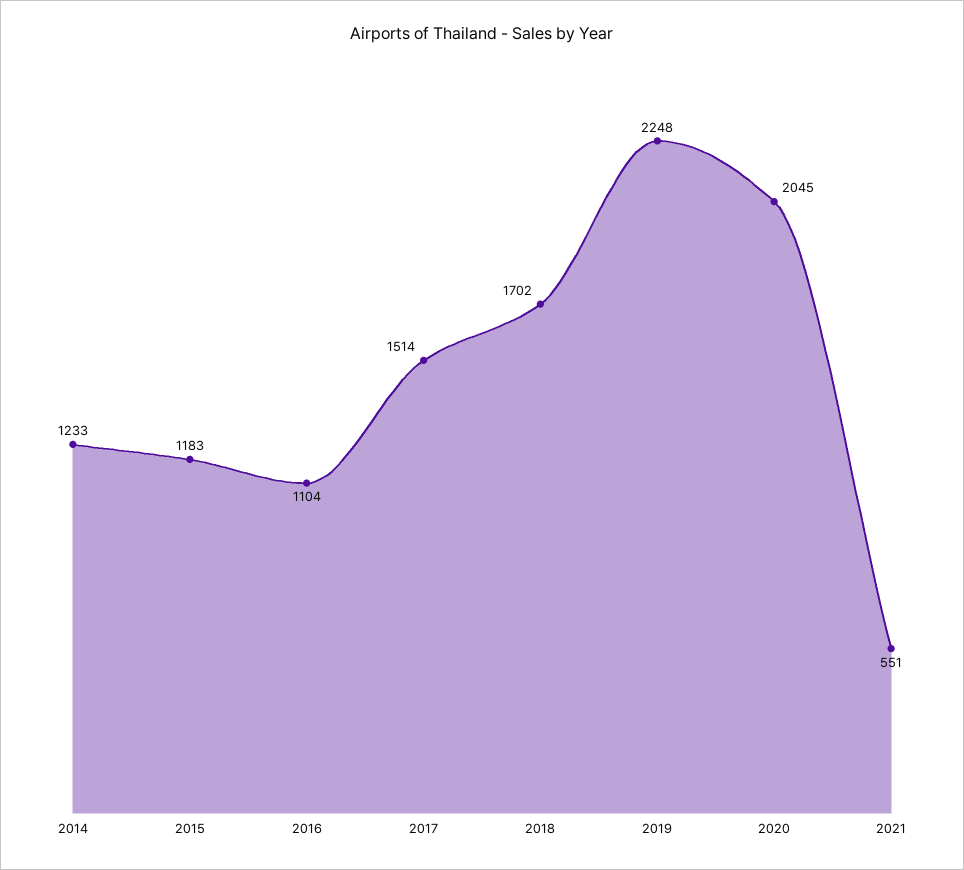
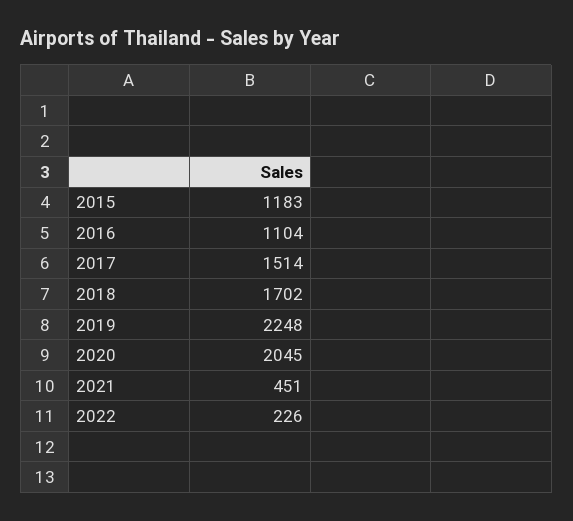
2014: 1233 -> none
2021: 551 -> 451
2022: none -> 226

